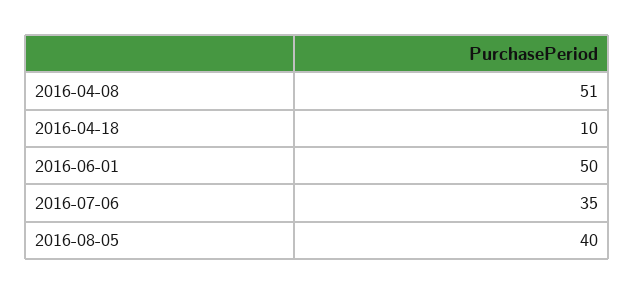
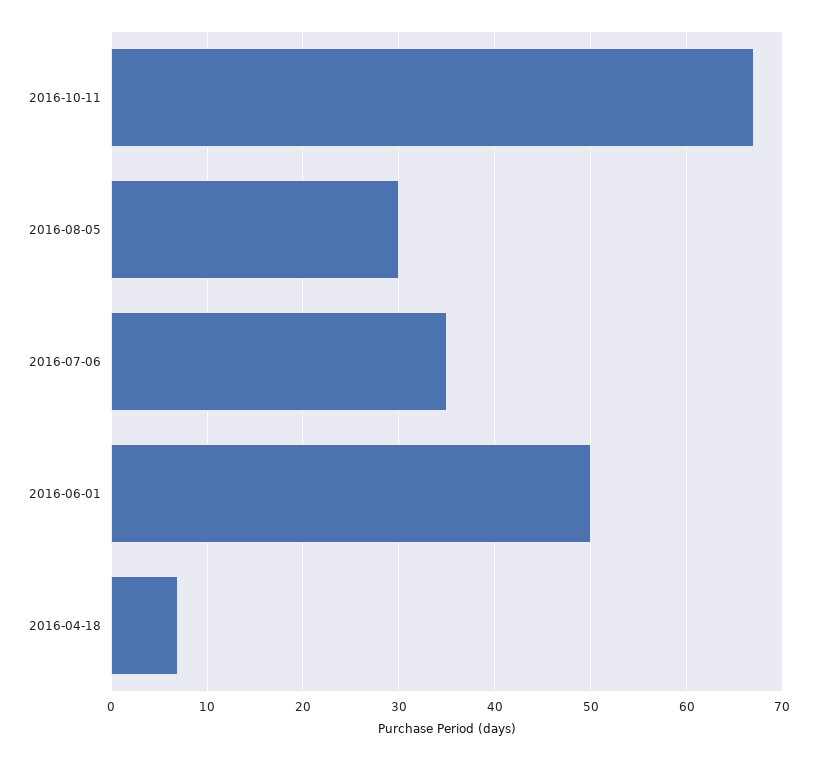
2016-04-08: 51 -> none
2016-04-18: 10 -> 7
2016-08-05: 40 -> 30
2016-10-11: none -> 67

